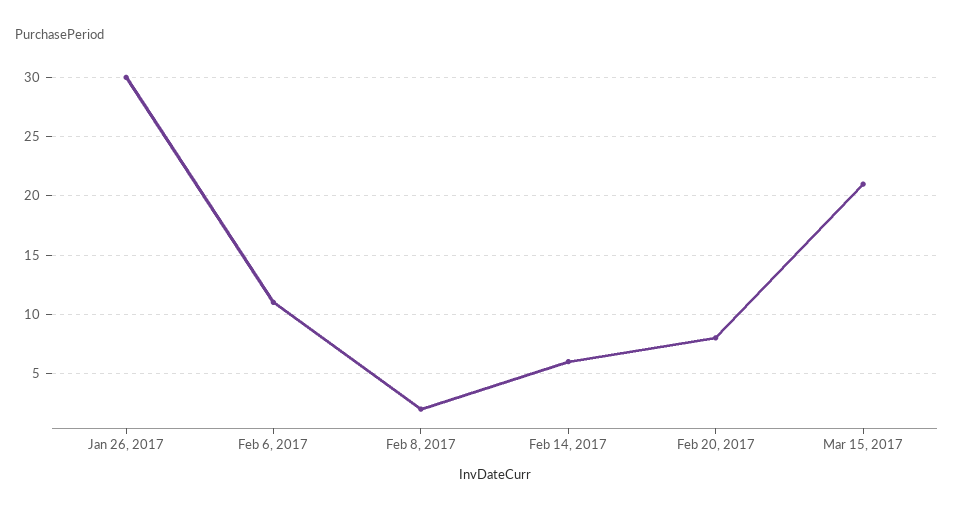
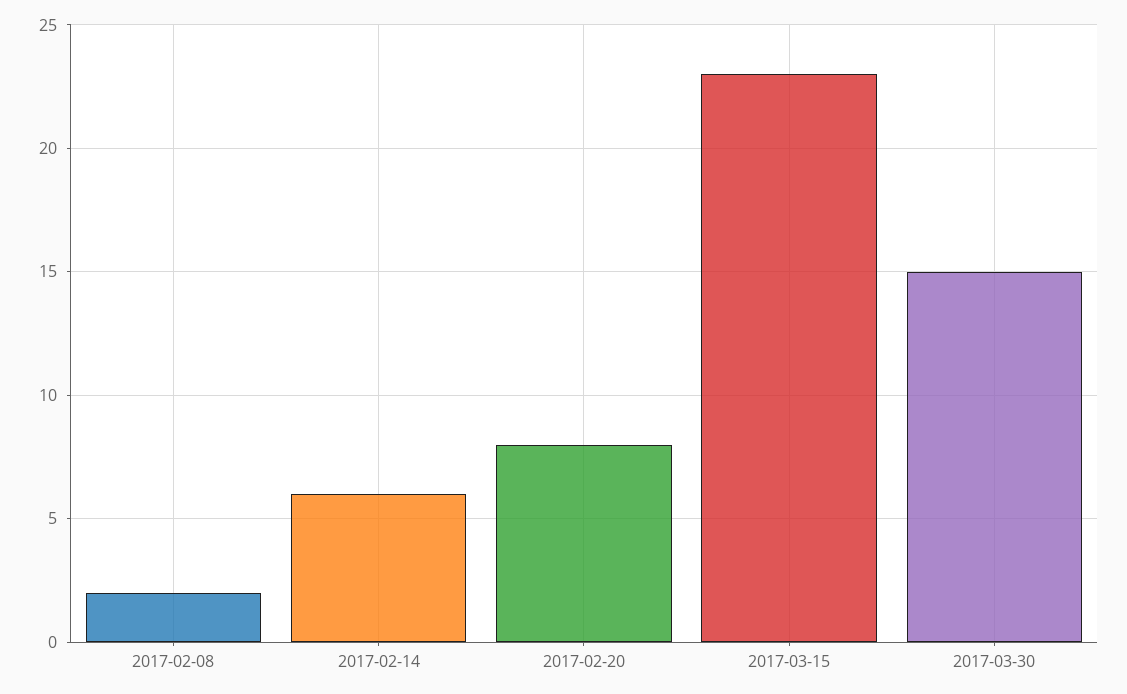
Jan 26, 2017: 30 -> none
Feb 6, 2017: 11 -> none
Mar 15, 2017: 21 -> 23
2017-03-30: none -> 15

